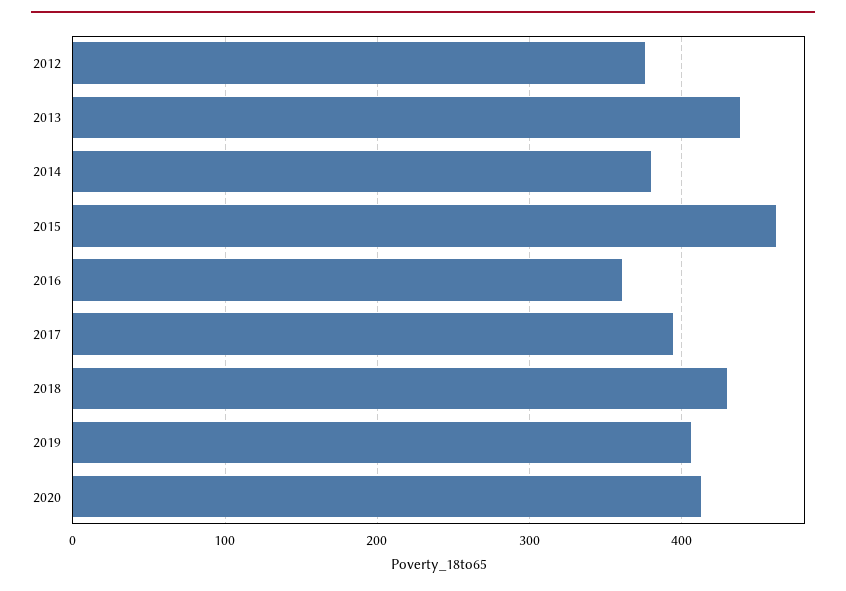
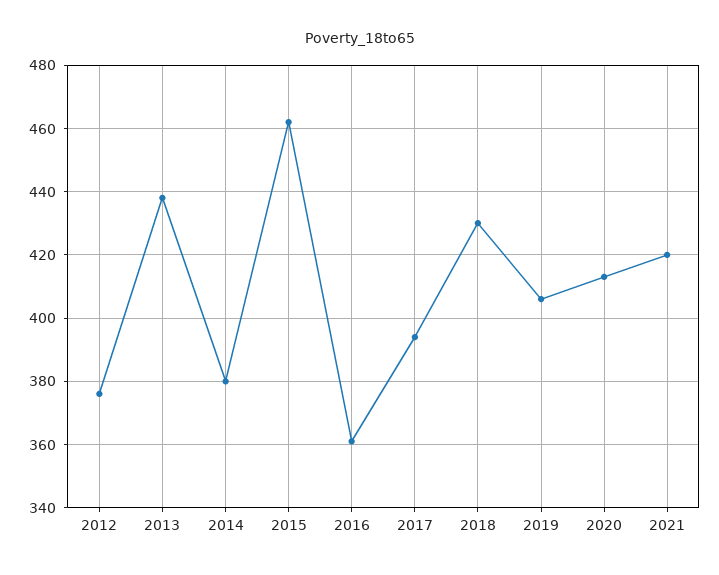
2021: none -> 420

